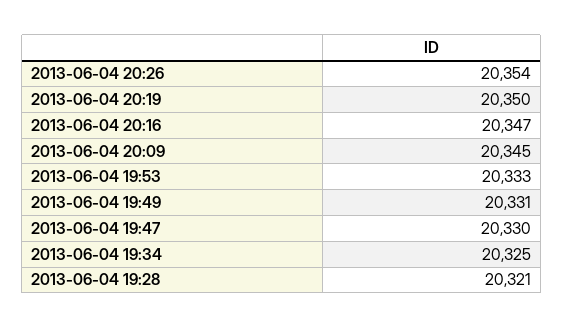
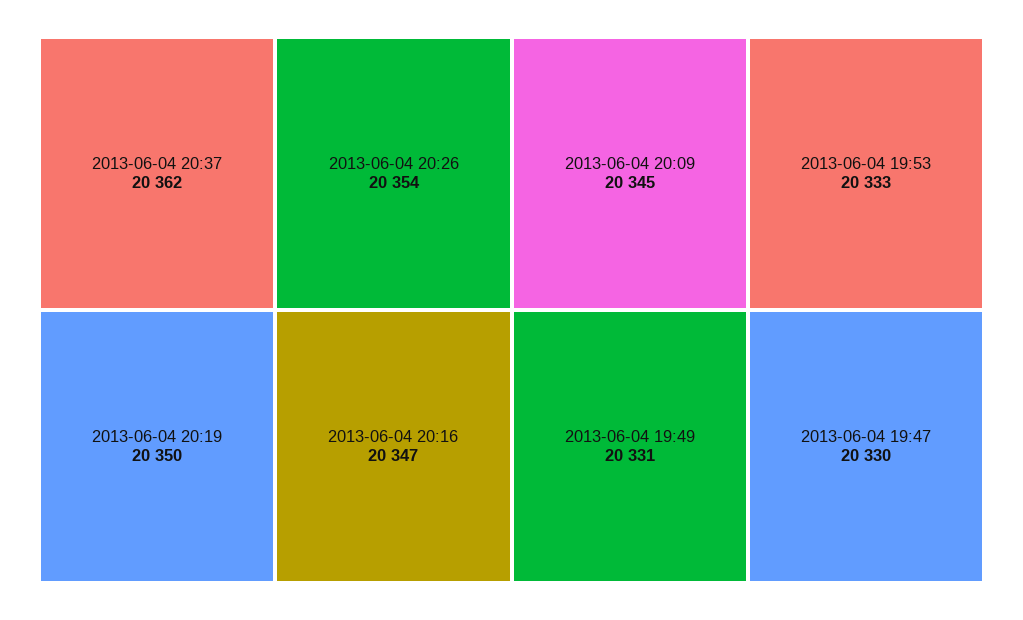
2013-06-04 19:34: 20325 -> none
2013-06-04 19:28: 20321 -> none
2013-06-04 20:37: none -> 20362

